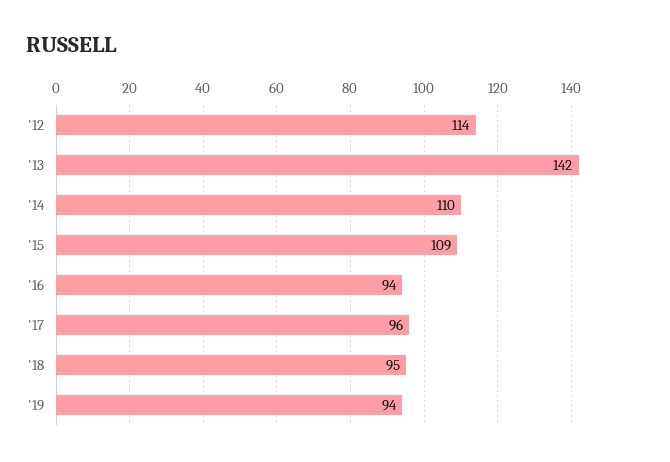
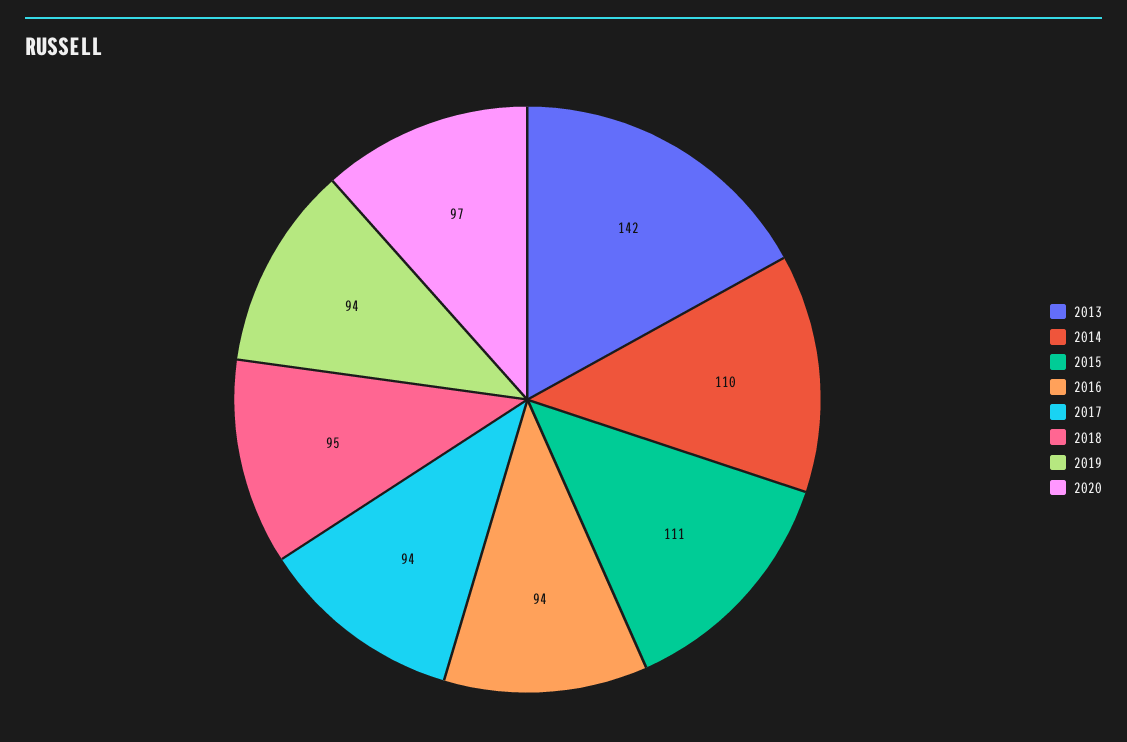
'12: 114 -> none
'15: 109 -> 111
'17: 96 -> 94
2020: none -> 97

